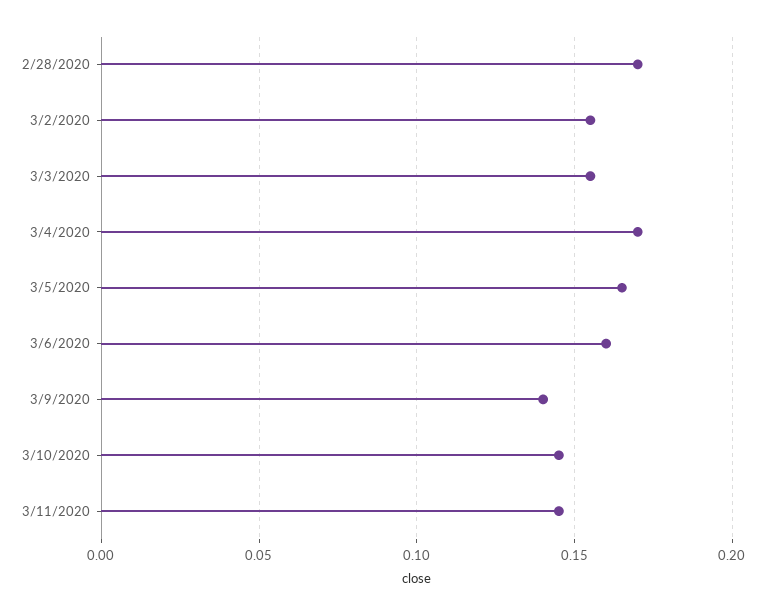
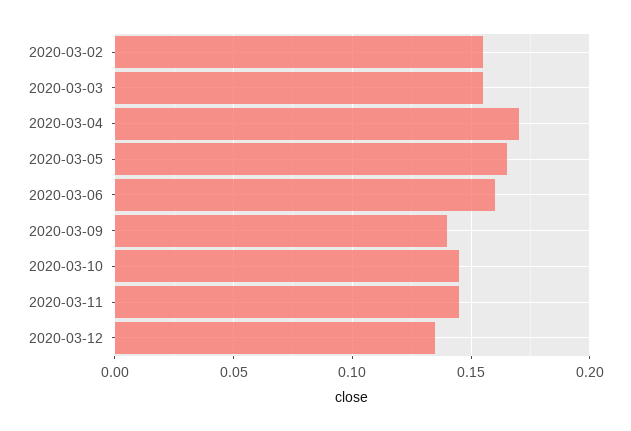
2/28/2020: 0.17 -> none
2020-03-12: none -> 0.135

